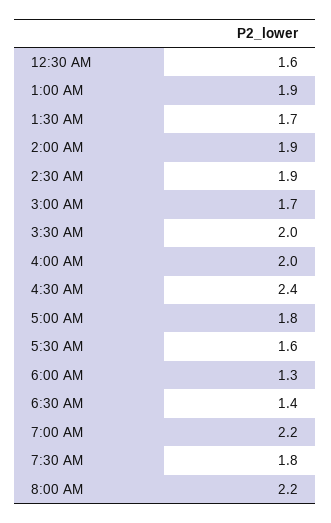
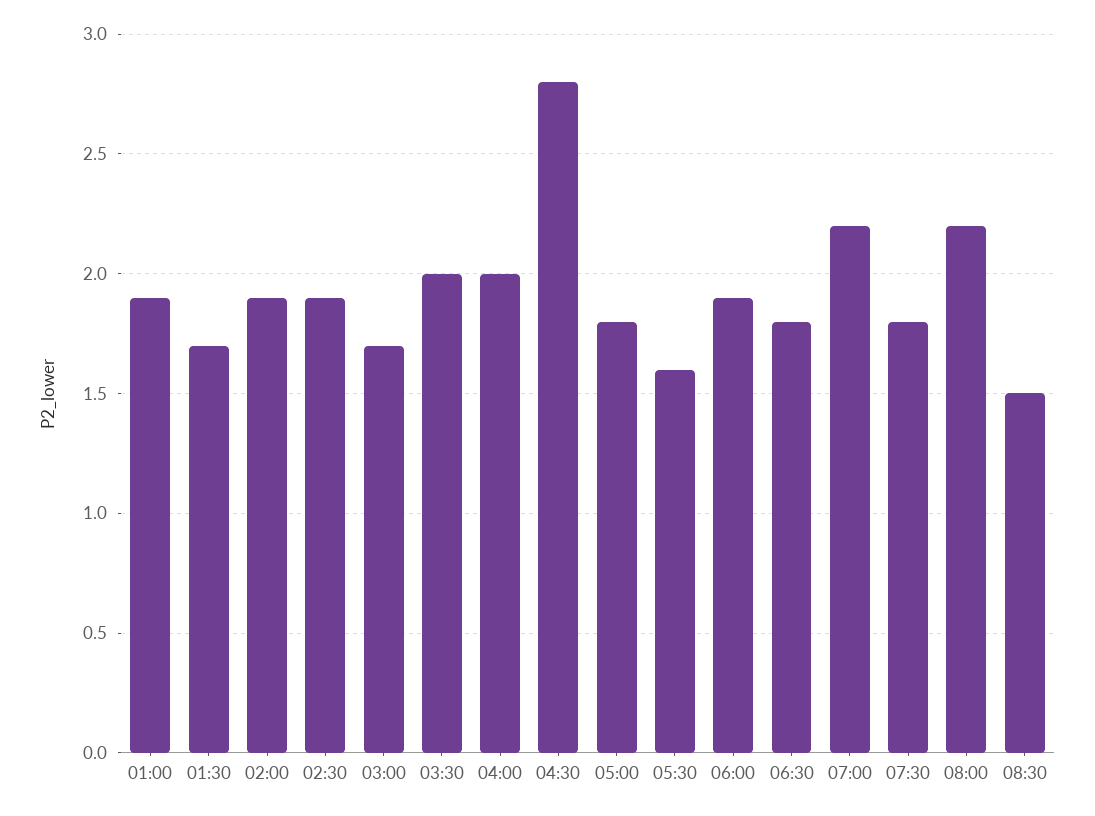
12:30 AM: 1.6 -> none
4:30 AM: 2.4 -> 2.8
6:00 AM: 1.3 -> 1.9
6:30 AM: 1.4 -> 1.8
08:30: none -> 1.5

